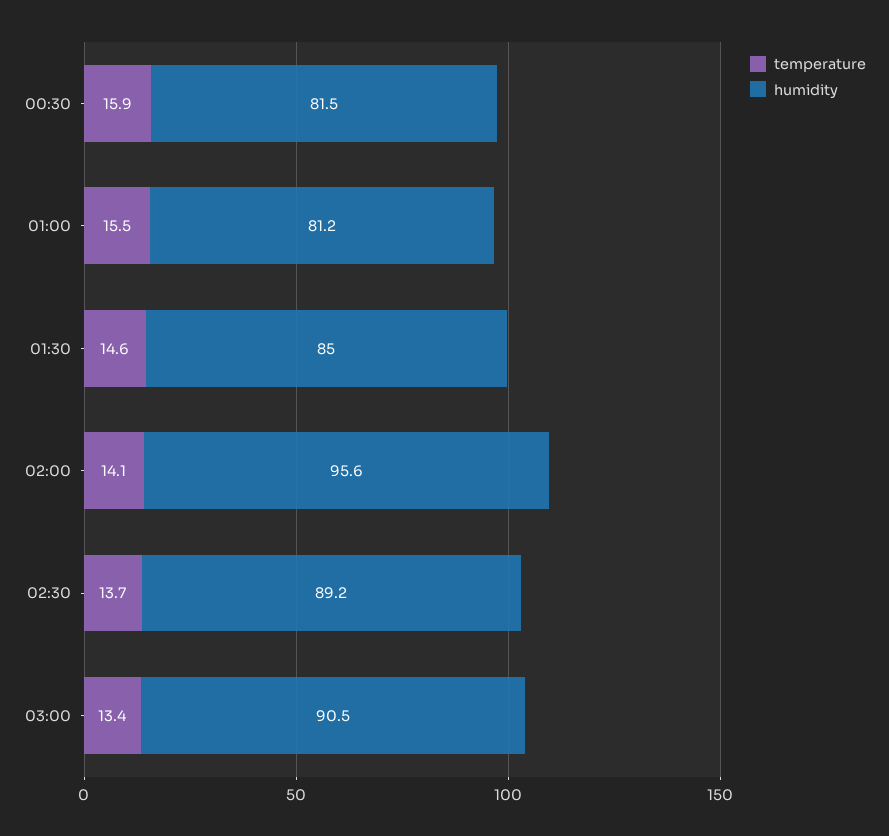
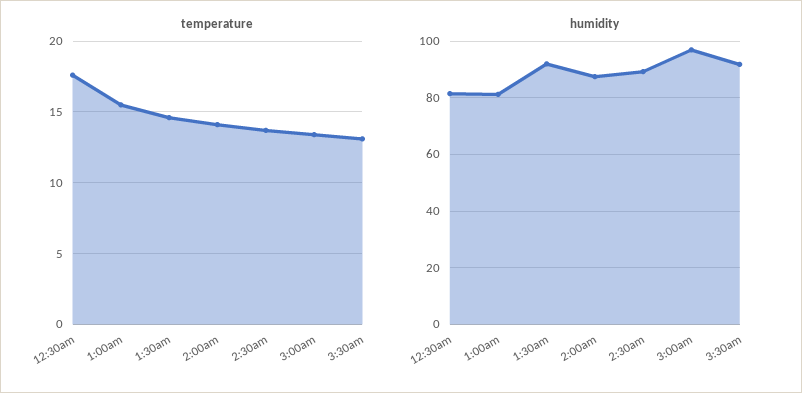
temperature, 00:30: 15.9 -> 17.5
humidity, 01:30: 85 -> 92.5
humidity, 02:00: 95.6 -> 87.5
humidity, 03:00: 90.5 -> 97.5
temperature, 3:30am: none -> 13
humidity, 3:30am: none -> 92.5

